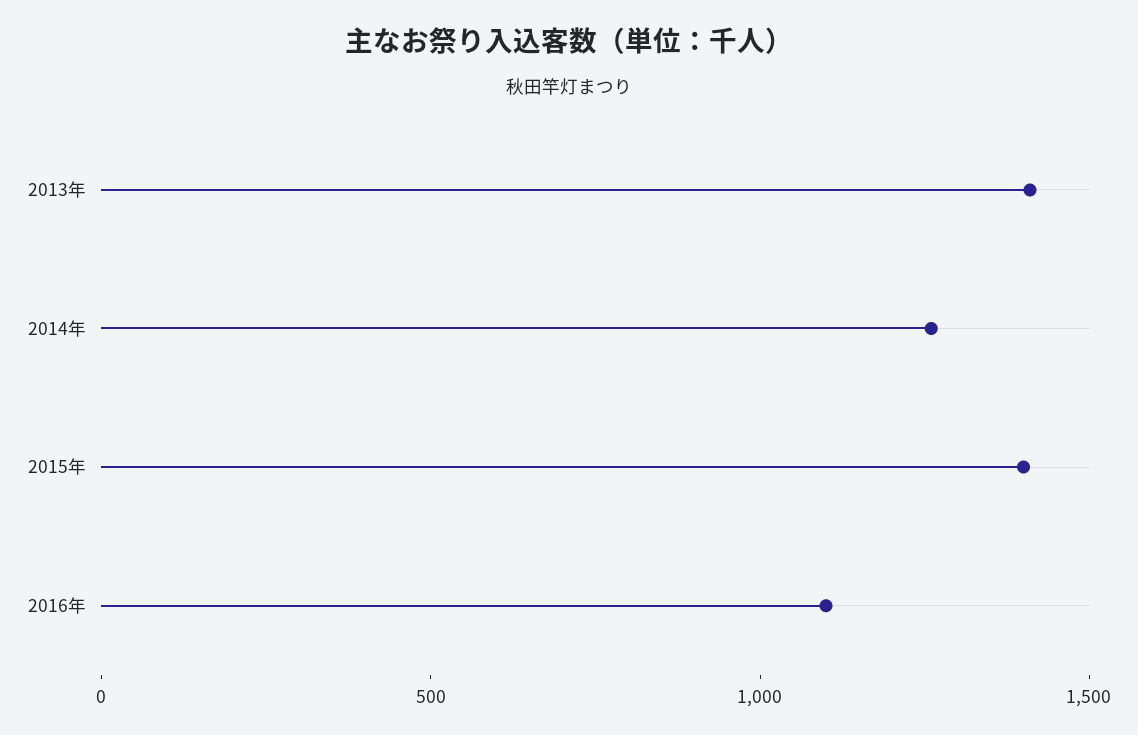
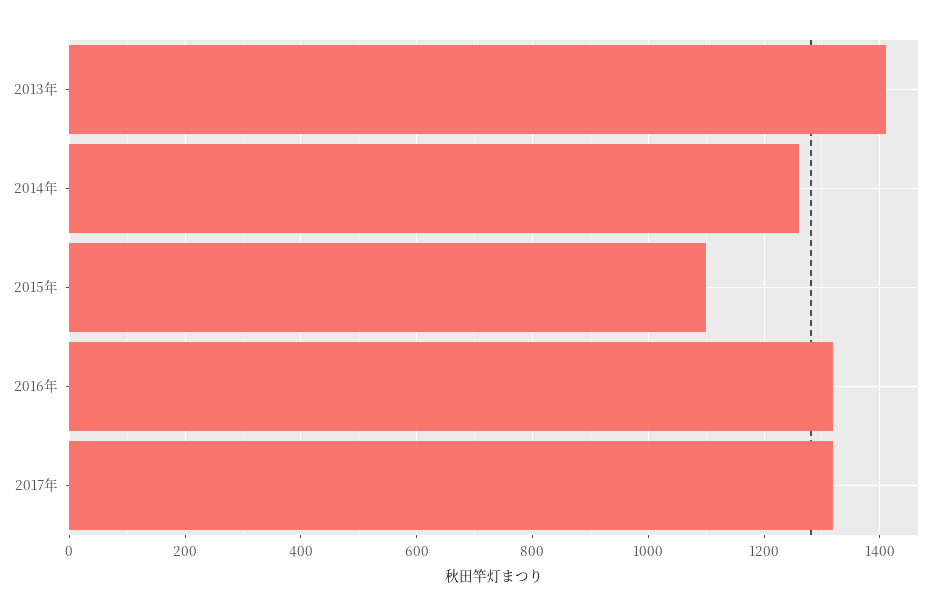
2015年: 1400 -> 1100
2016年: 1100 -> 1320
2017年: none -> 1320

